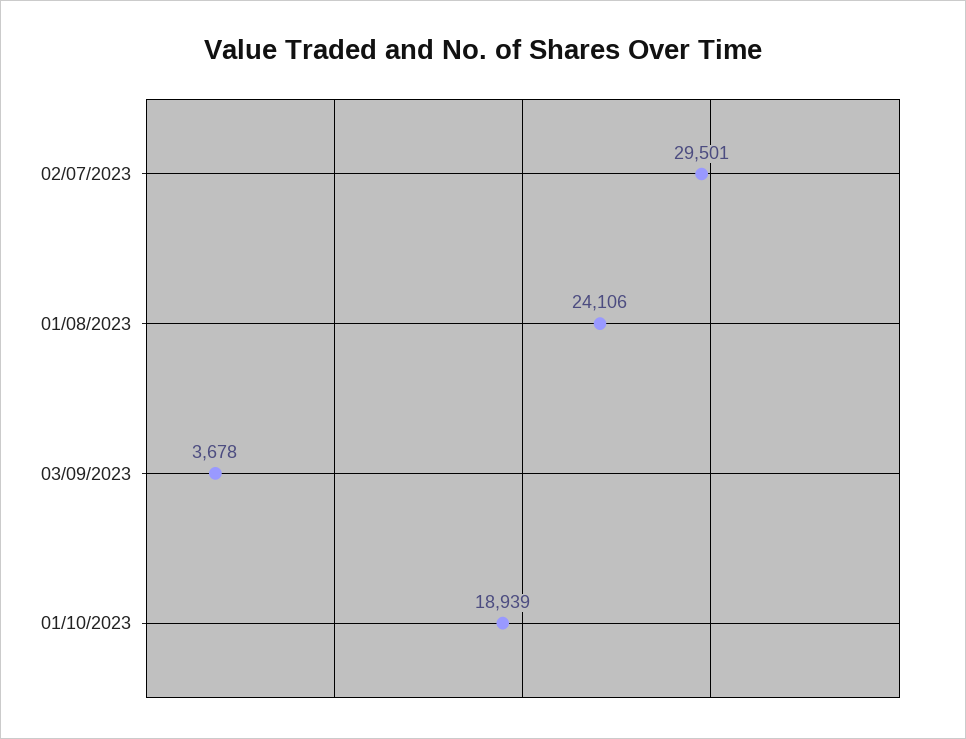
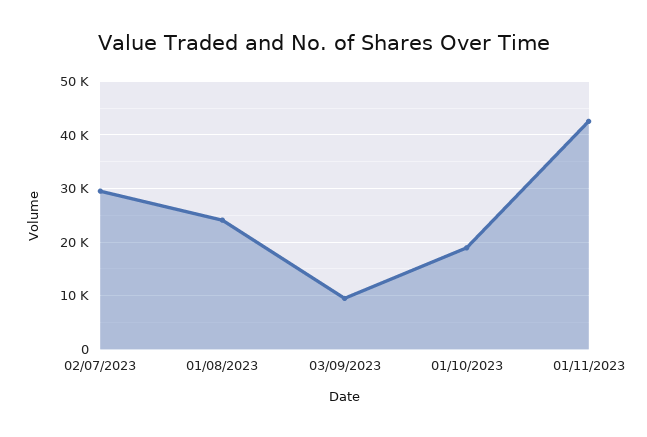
03/09/2023: 3678 -> 10000
01/11/2023: none -> 42000

